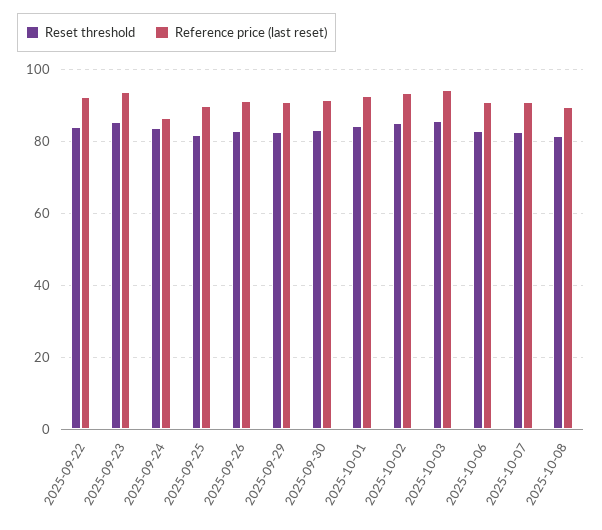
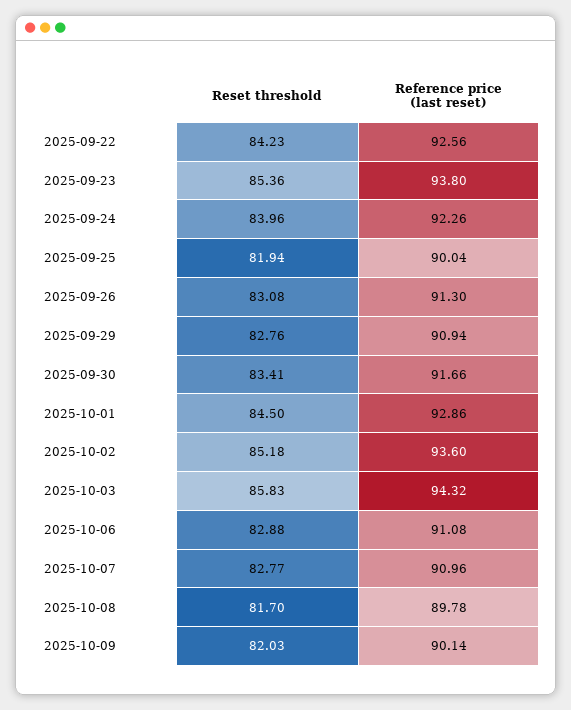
Reference price (last reset), 2025-09-24: 86 -> 92.26
Reset threshold, 2025-10-09: none -> 82.03
Reference price (last reset), 2025-10-09: none -> 90.14

